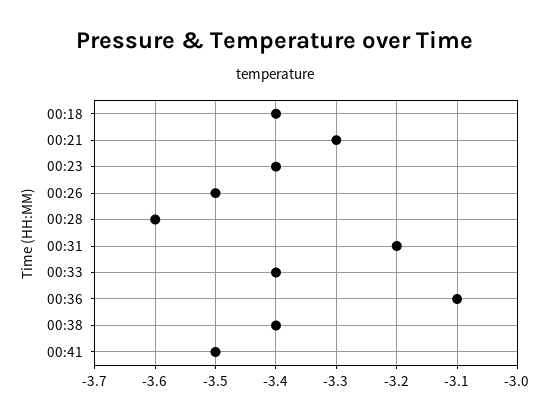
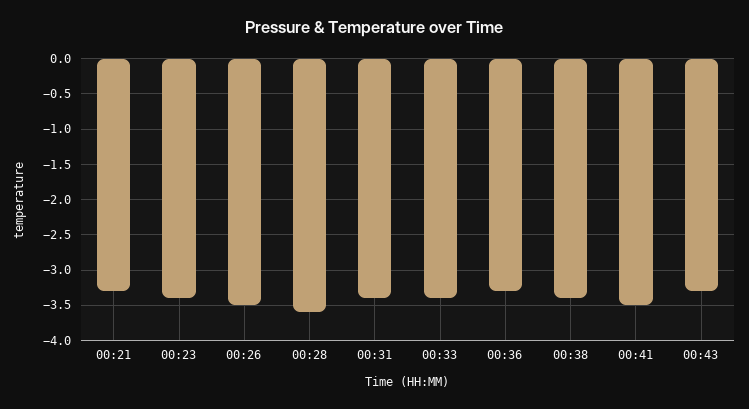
00:18: -3.4 -> none
00:31: -3.2 -> -3.4
00:36: -3.1 -> -3.3
00:43: none -> -3.3

